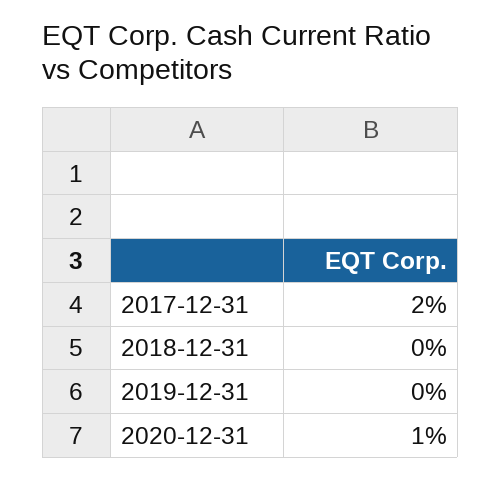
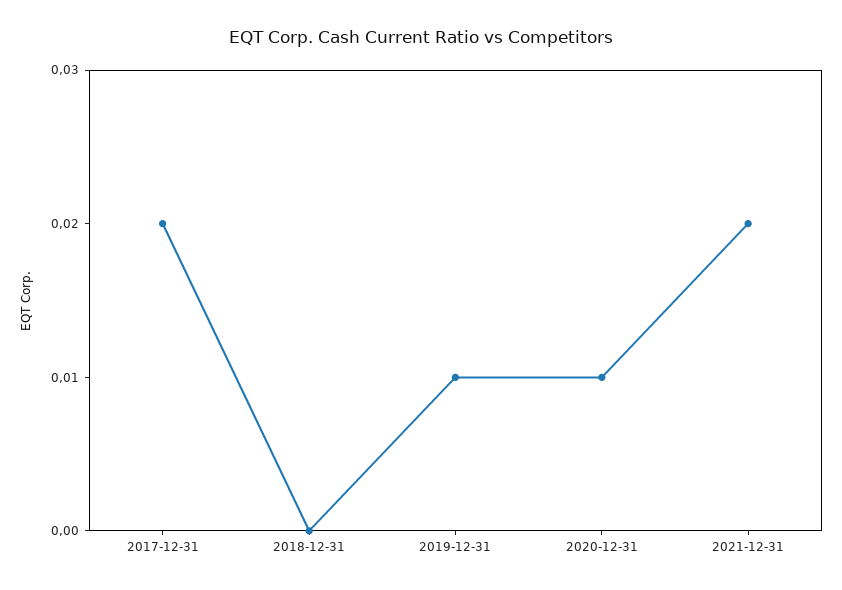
2019-12-31: 0 -> 0.01
2021-12-31: none -> 0.02

